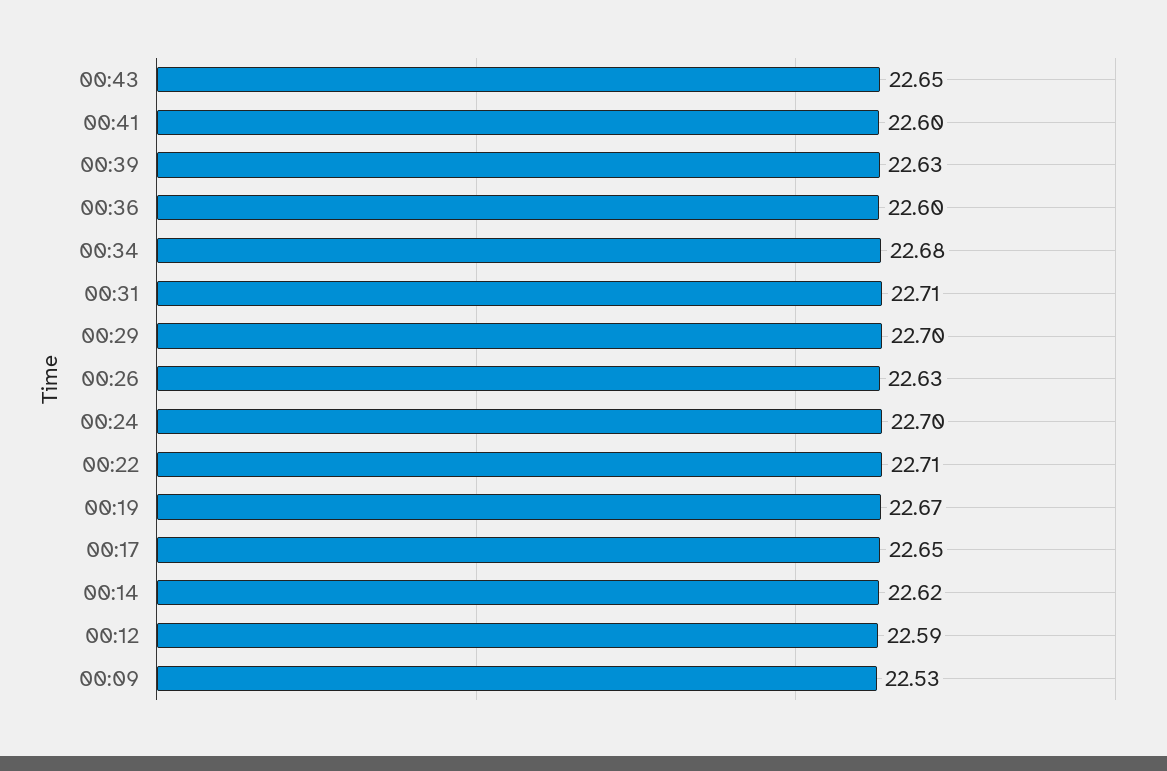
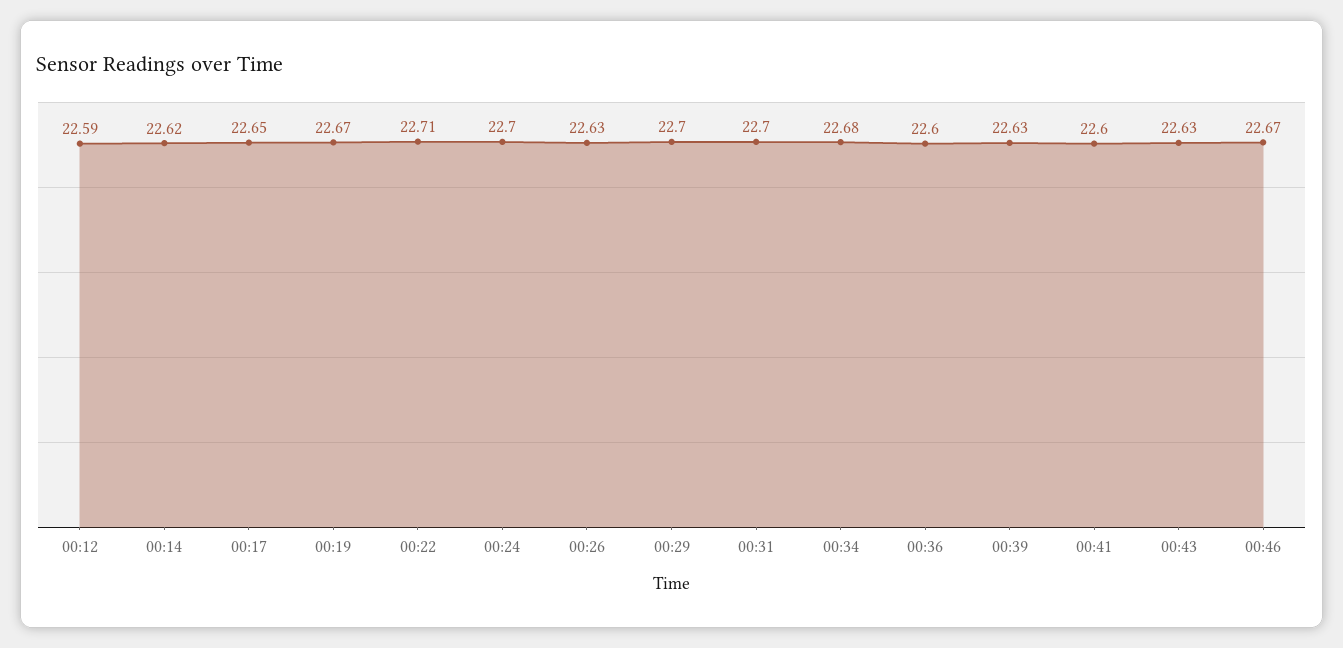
00:43: 22.65 -> 22.63
00:31: 22.71 -> 22.7
00:09: 22.53 -> none
00:46: none -> 22.67

